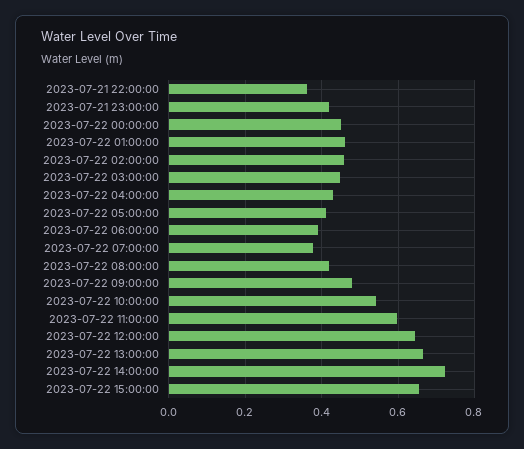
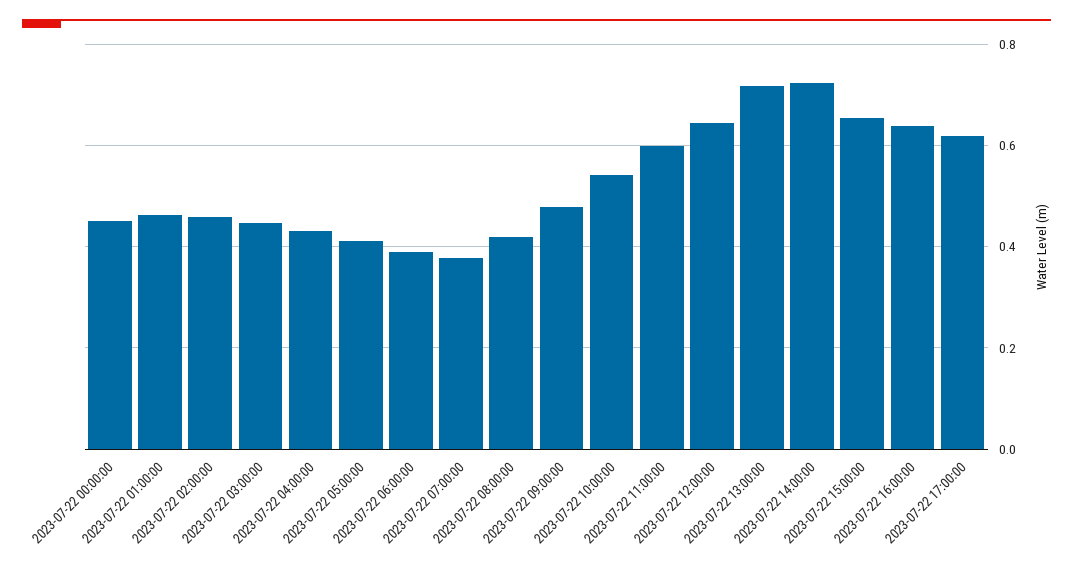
2023-07-21 22:00:00: 0.36 -> none
2023-07-21 23:00:00: 0.42 -> none
2023-07-22 13:00:00: 0.66 -> 0.72
2023-07-22 16:00:00: none -> 0.64
2023-07-22 17:00:00: none -> 0.62

